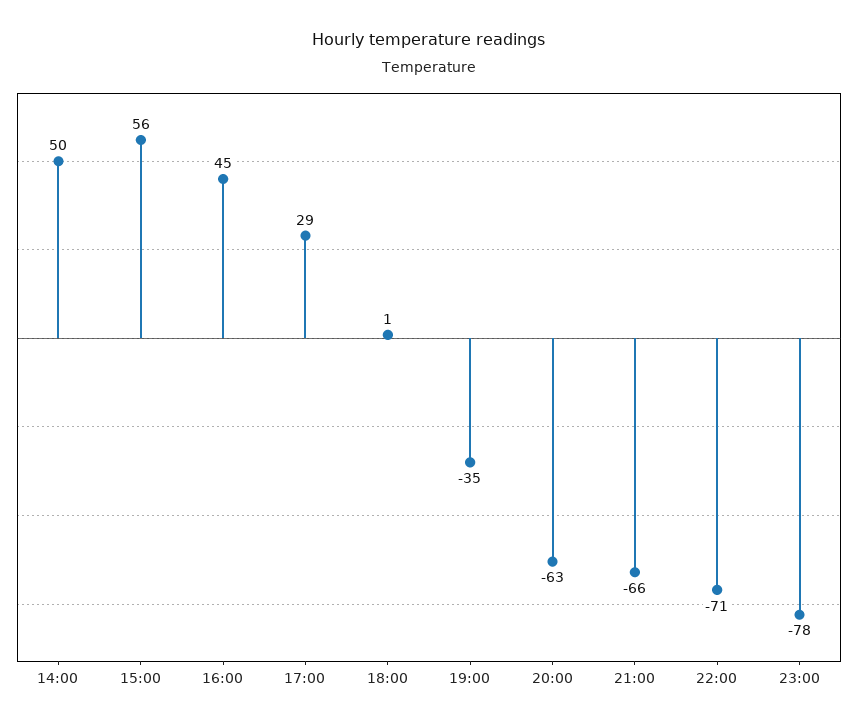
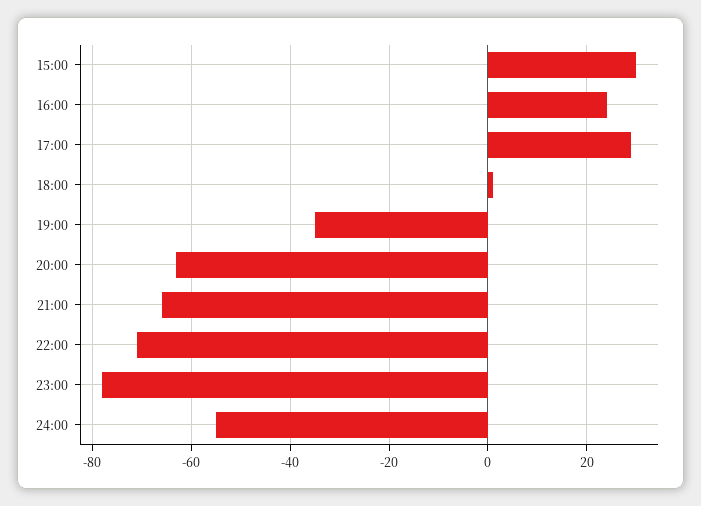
14:00: 50 -> none
15:00: 56 -> 30
16:00: 45 -> 25
24:00: none -> -55

